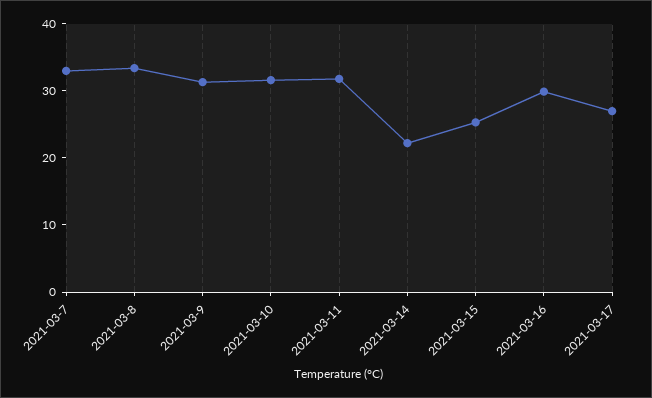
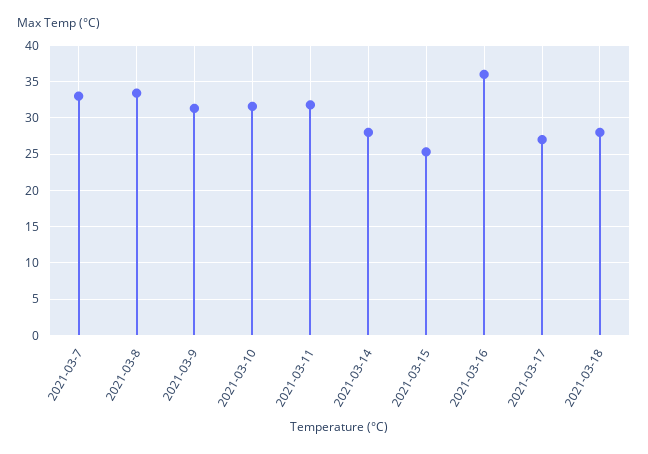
2021-03-14: 22 -> 28
2021-03-16: 30 -> 36
2021-03-18: none -> 28

